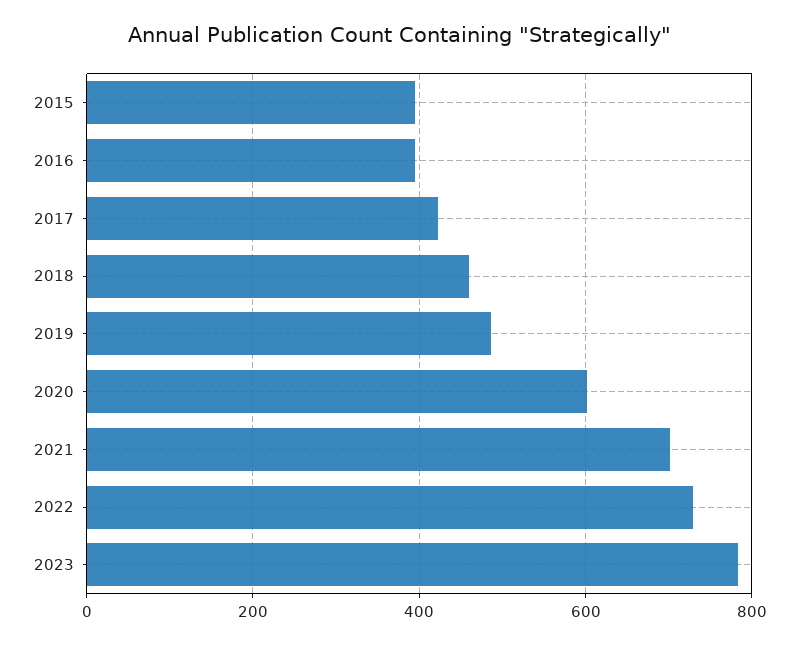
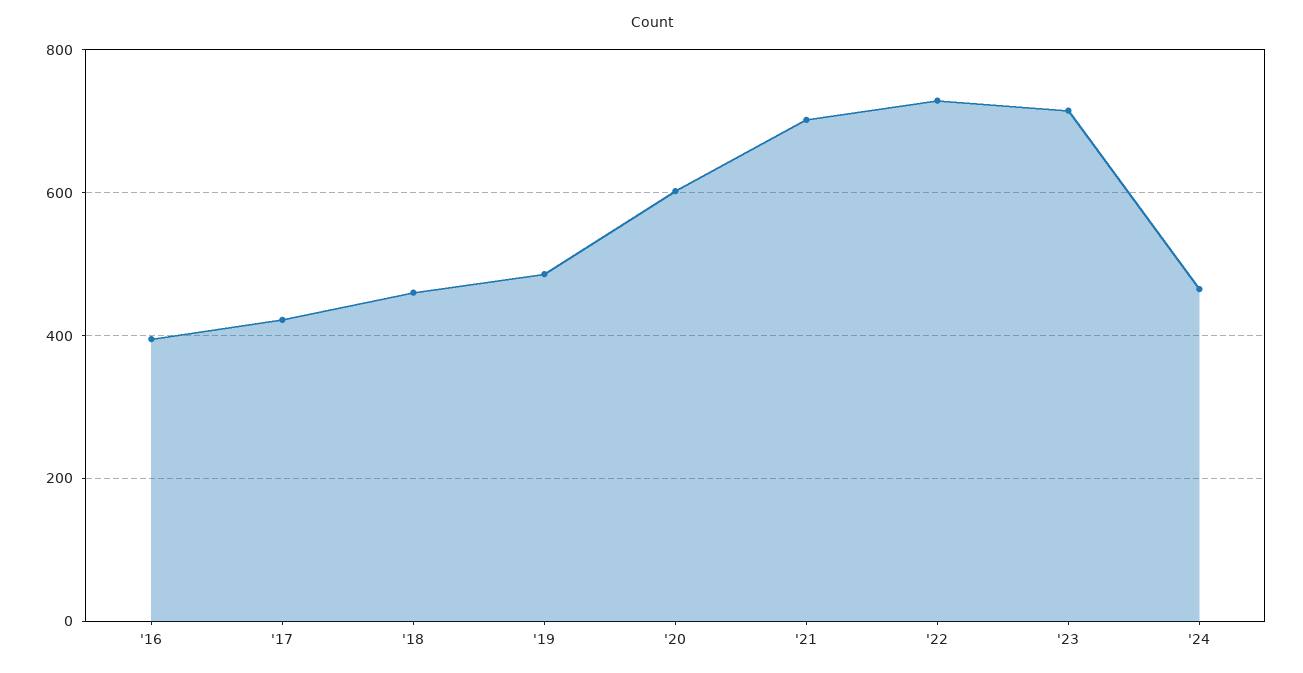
2015: 400 -> none
2023: 780 -> 720
'24: none -> 460

